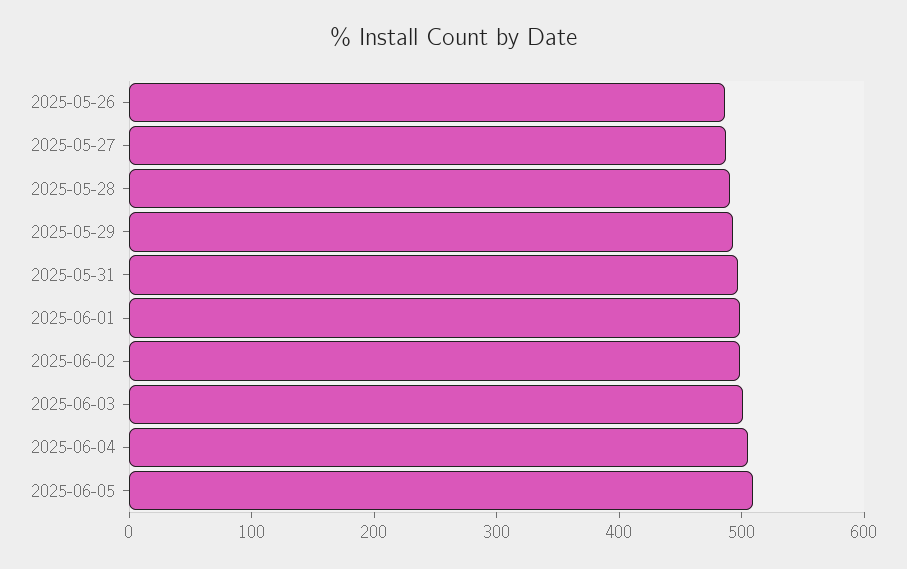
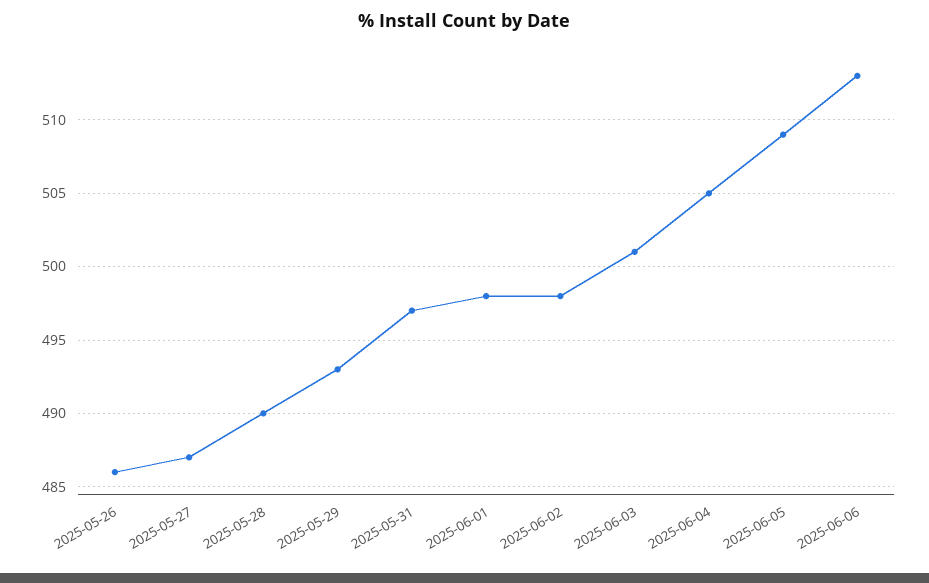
2025-06-06: none -> 513

